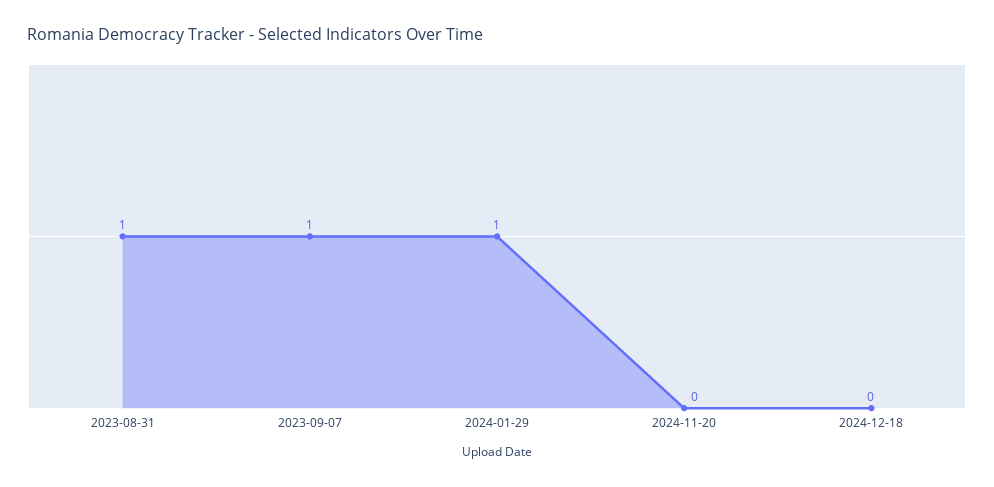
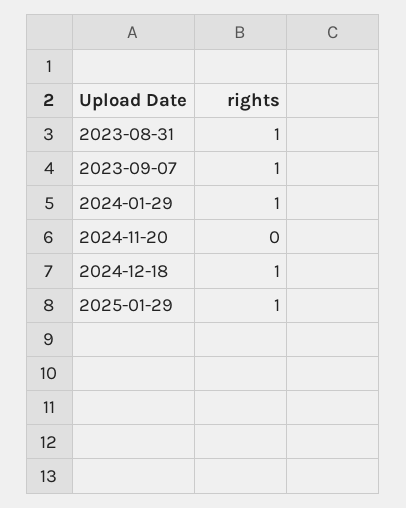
2024-12-18: 0 -> 1
2025-01-29: none -> 1

